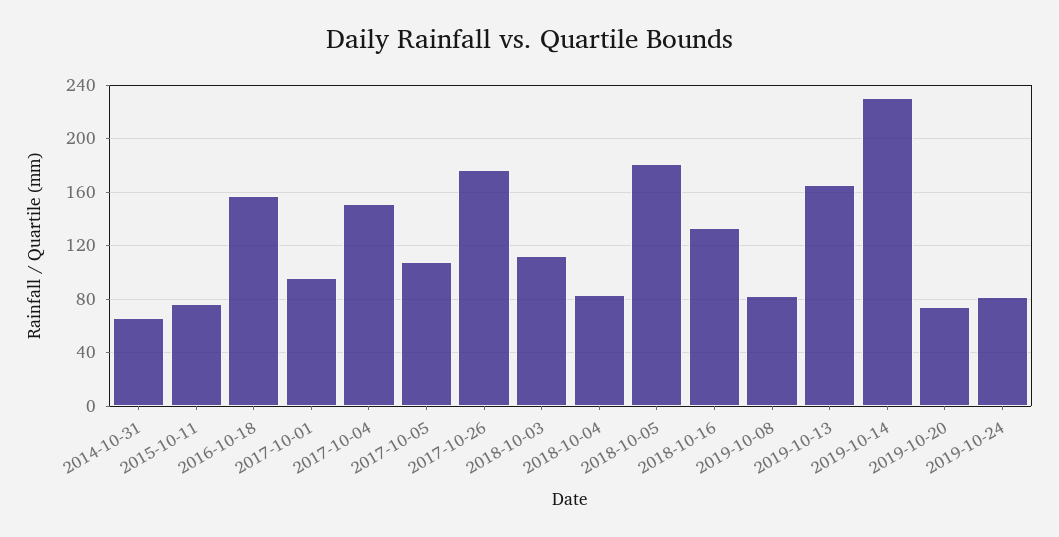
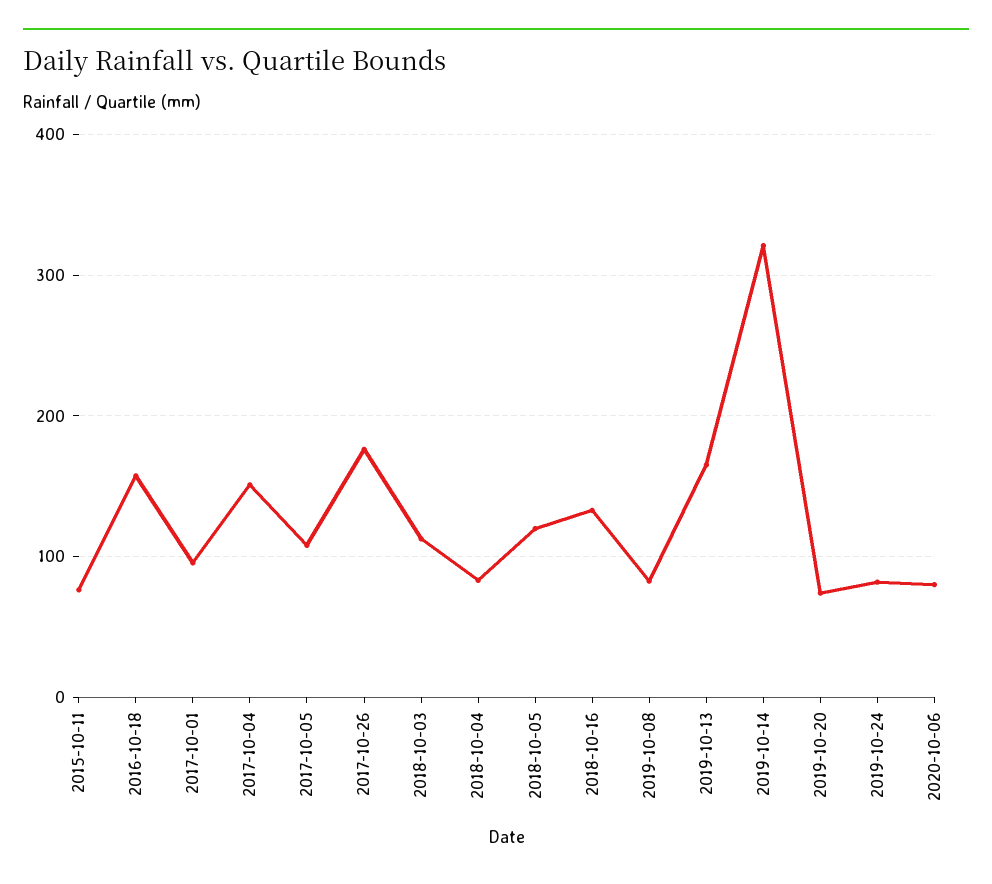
2014-10-31: 65 -> none
2018-10-05: 180 -> 120
2019-10-14: 230 -> 320
2020-10-06: none -> 80

